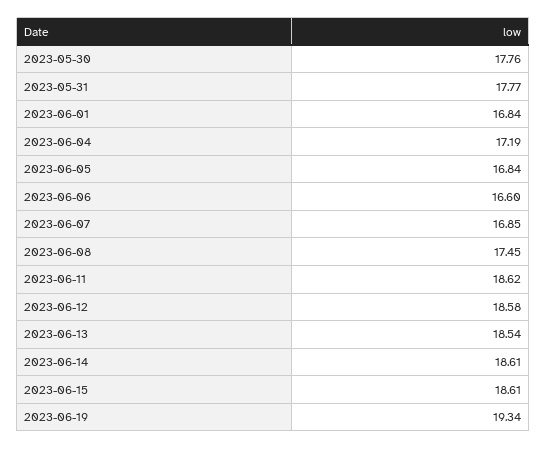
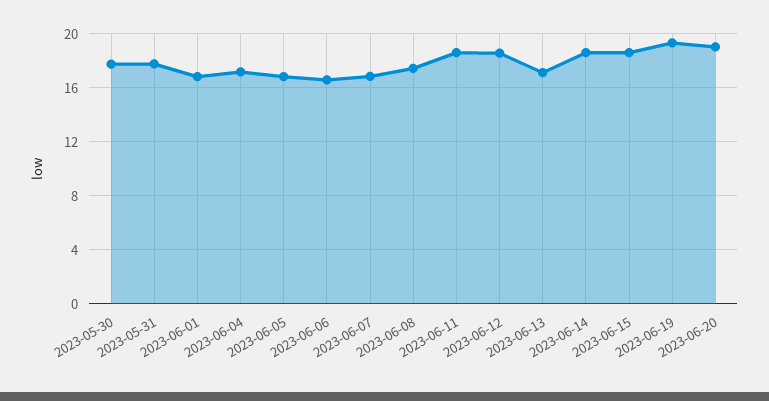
2023-06-13: 18.54 -> 17
2023-06-20: none -> 19

